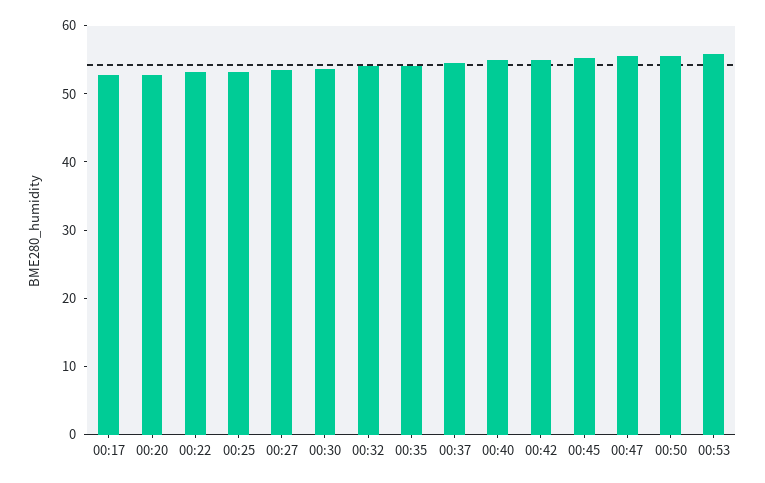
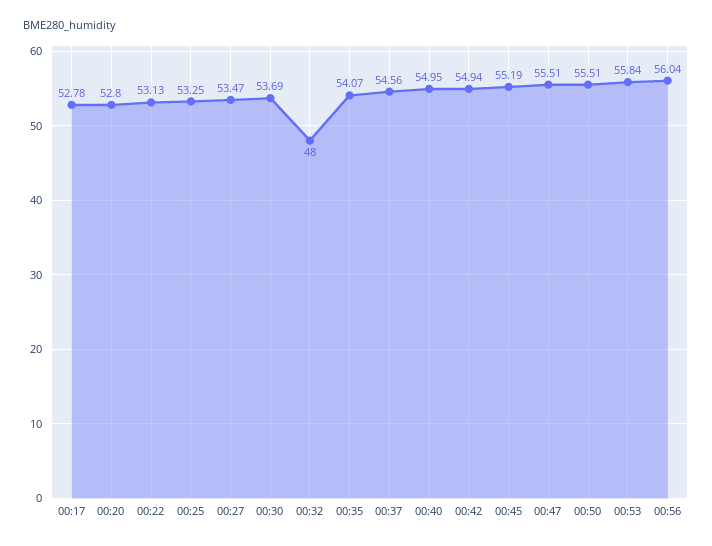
00:32: 54 -> 48
00:56: none -> 56.04

